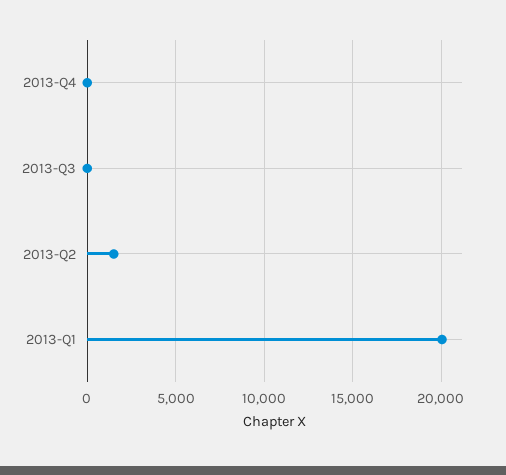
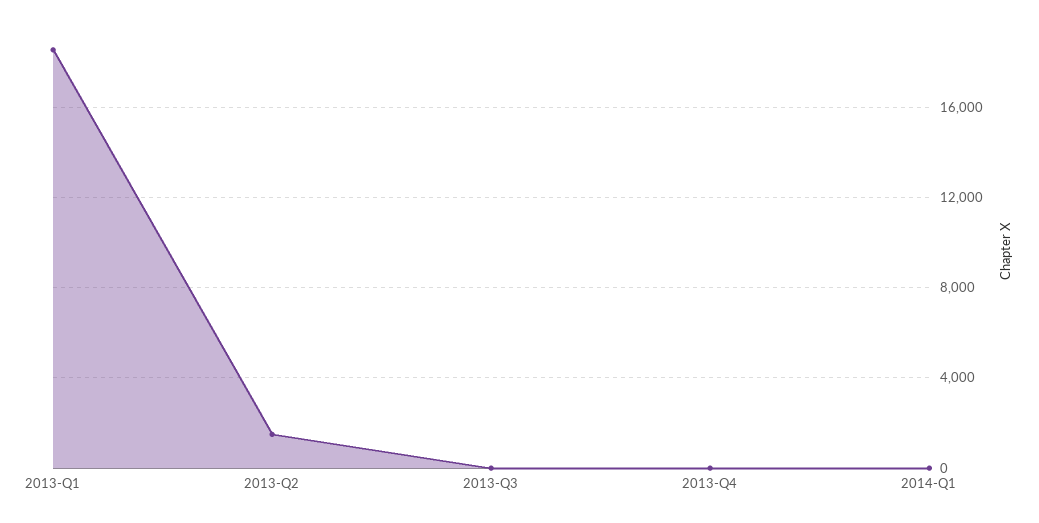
2013-Q1: 20000 -> 18500
2014-Q1: none -> 0

